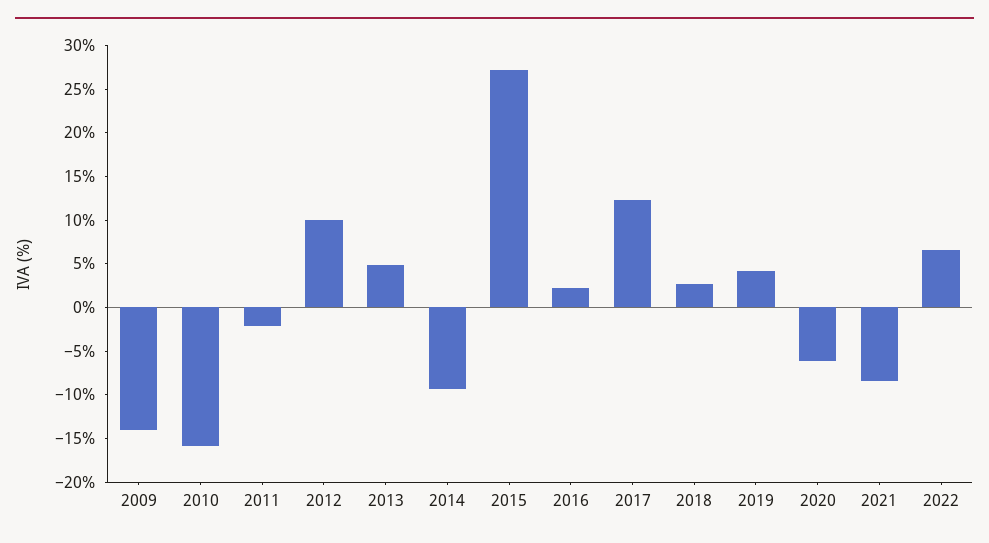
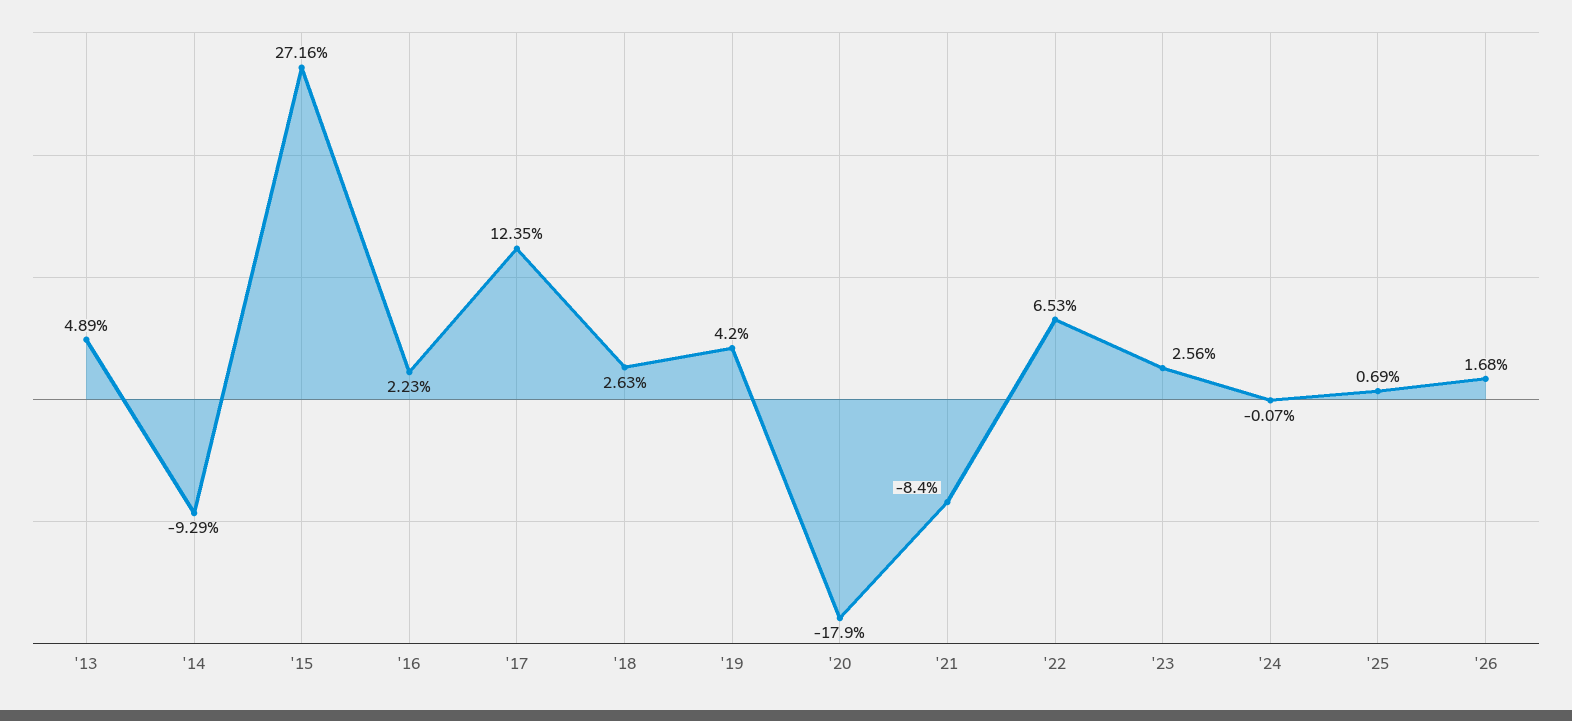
2009: -14 -> none
2010: -16 -> none
2011: -2 -> none
2012: 10 -> none
2020: -6 -> -17.9
'23: none -> 2.56
'24: none -> -0.07
'25: none -> 0.69
'26: none -> 1.68

